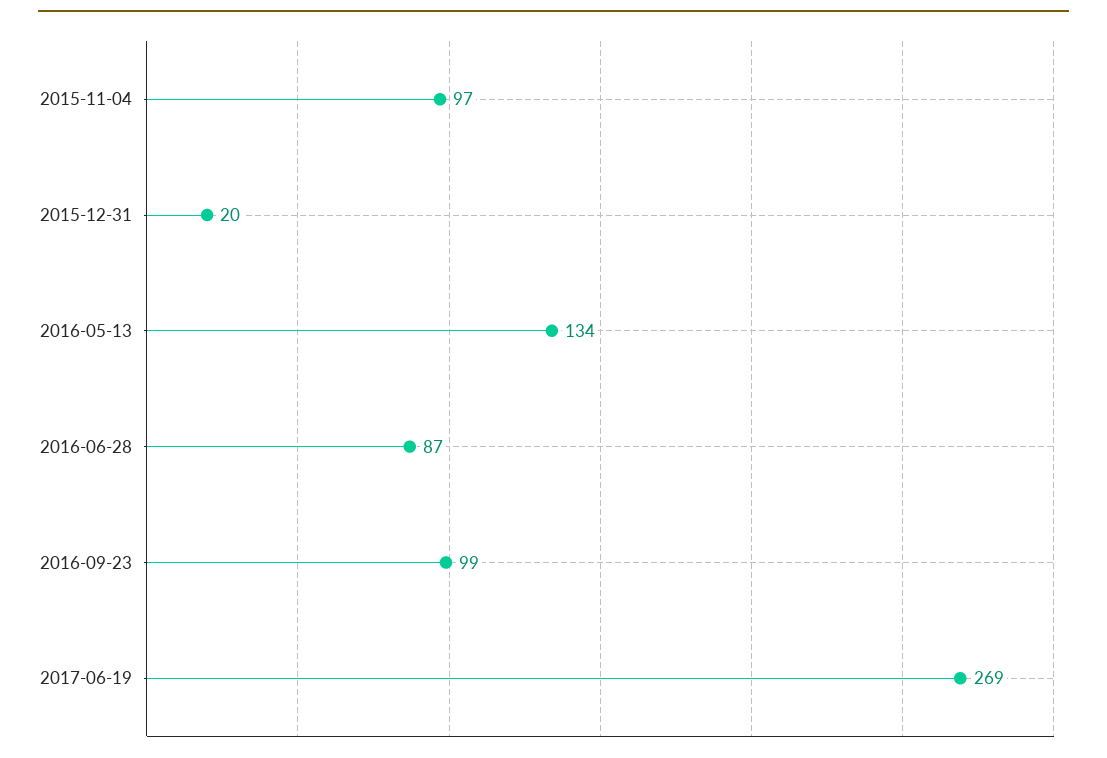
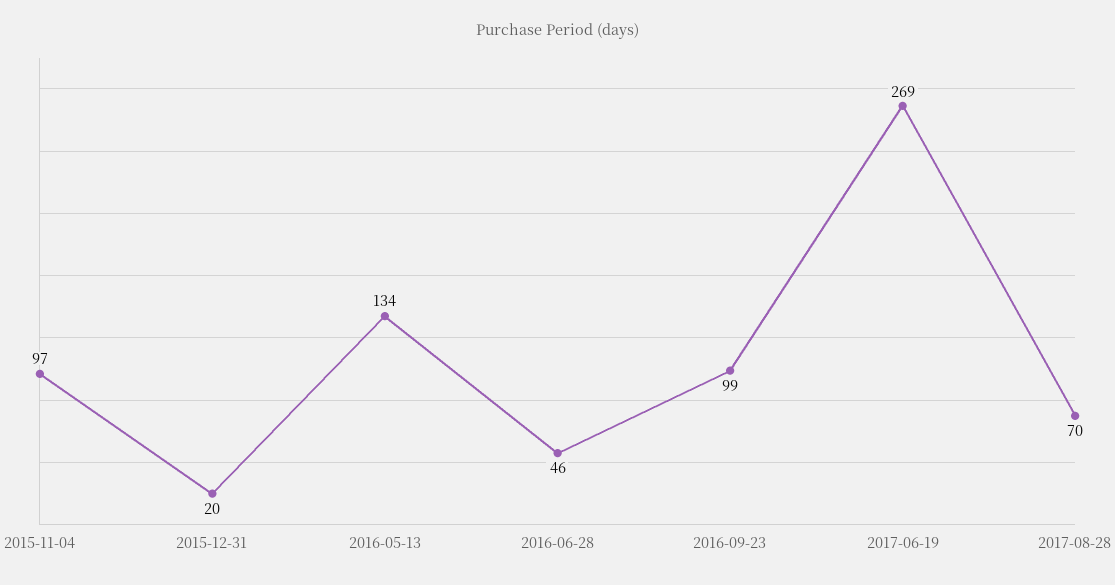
2016-06-28: 87 -> 46
2017-08-28: none -> 70

